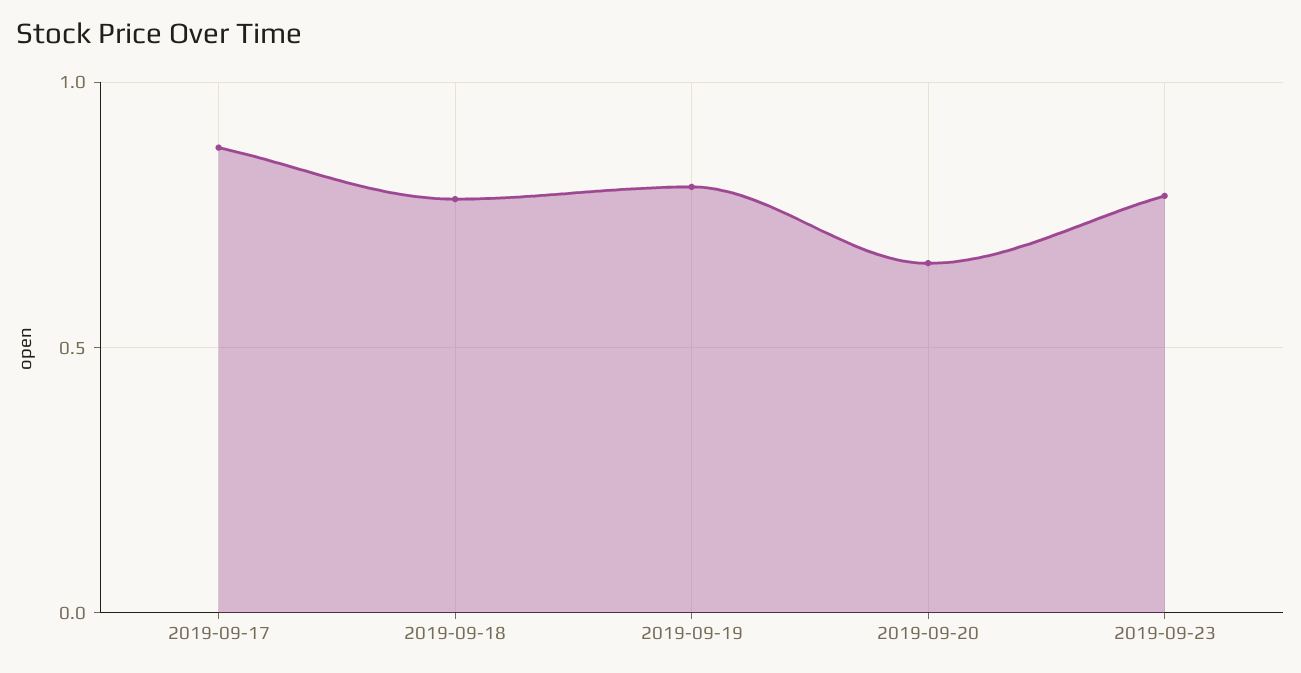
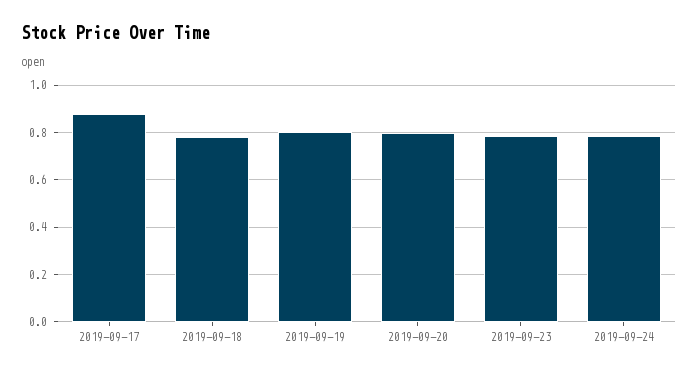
2019-09-20: 0.65 -> 0.8
2019-09-24: none -> 0.8

